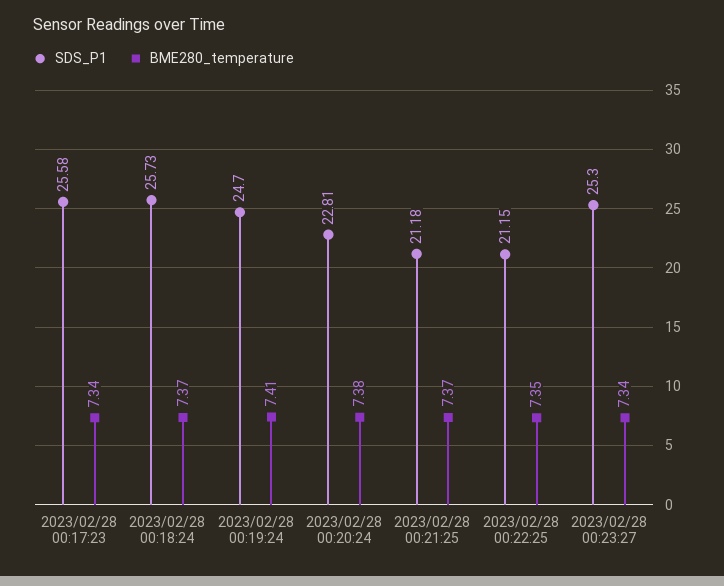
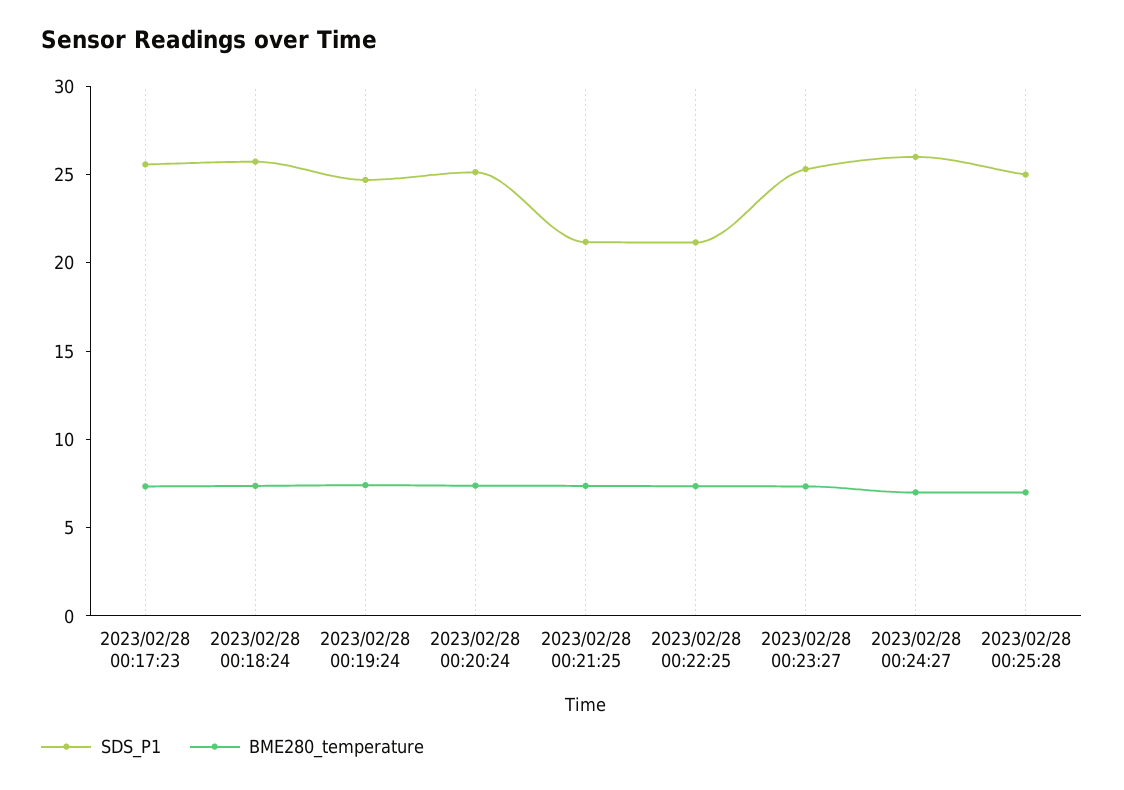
SDS_P1, 2023/02/28 00:20:24: 22.81 -> 25
SDS_P1, 2023/02/28 00:24:27: none -> 26
BME280_temperature, 2023/02/28 00:24:27: none -> 7
SDS_P1, 2023/02/28 00:25:28: none -> 25
BME280_temperature, 2023/02/28 00:25:28: none -> 7

